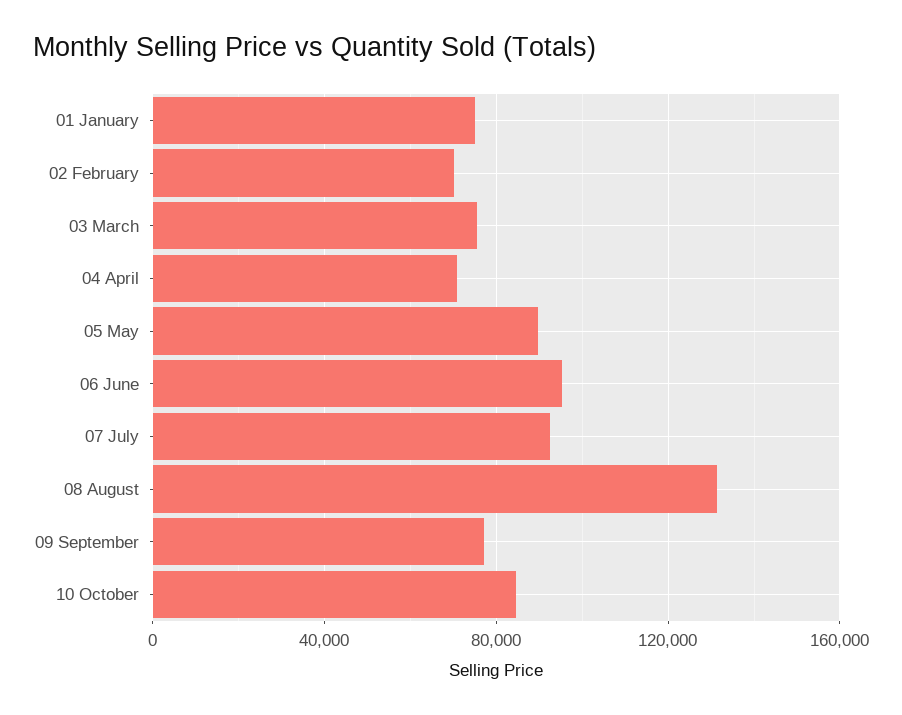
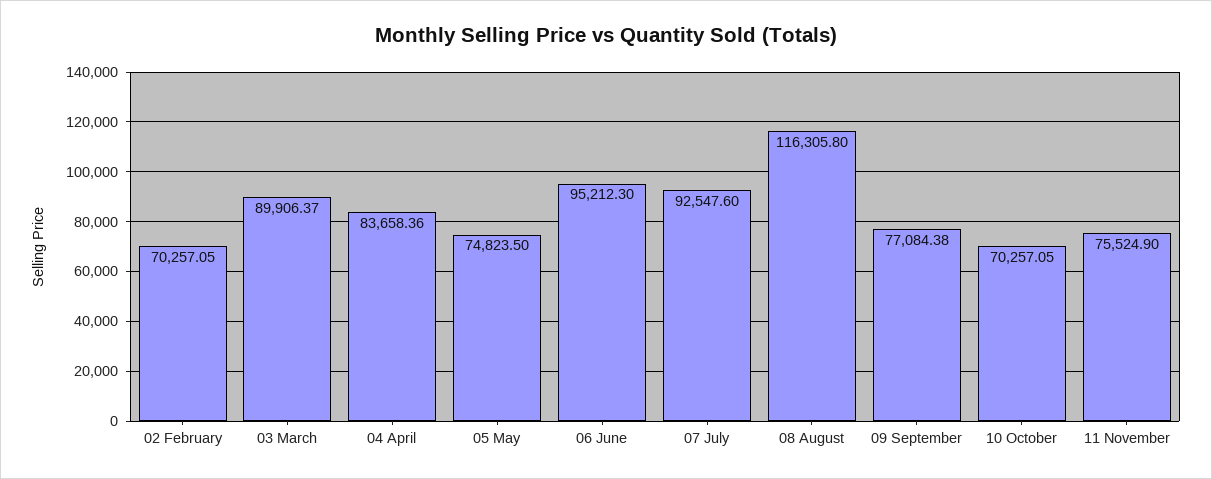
01 January: 75000 -> none
03 March: 75000 -> 89906.37
04 April: 70000 -> 83658.36
05 May: 90000 -> 74823.5
08 August: 130000 -> 116305.8
10 October: 85000 -> 70257.05
11 November: none -> 75524.9

